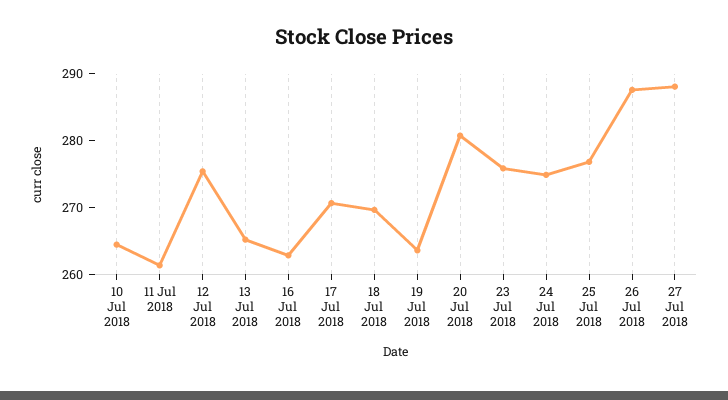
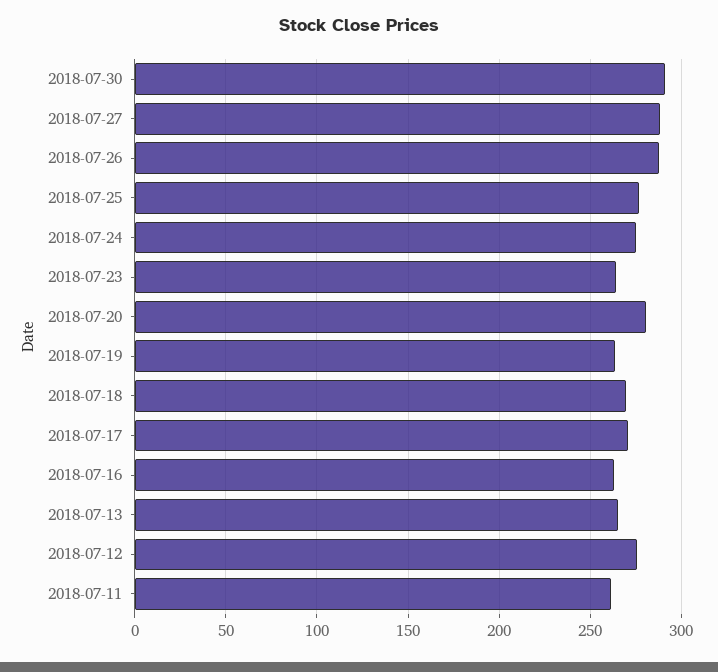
10 Jul 2018: 264 -> none
23 Jul 2018: 276 -> 265
2018-07-30: none -> 290

